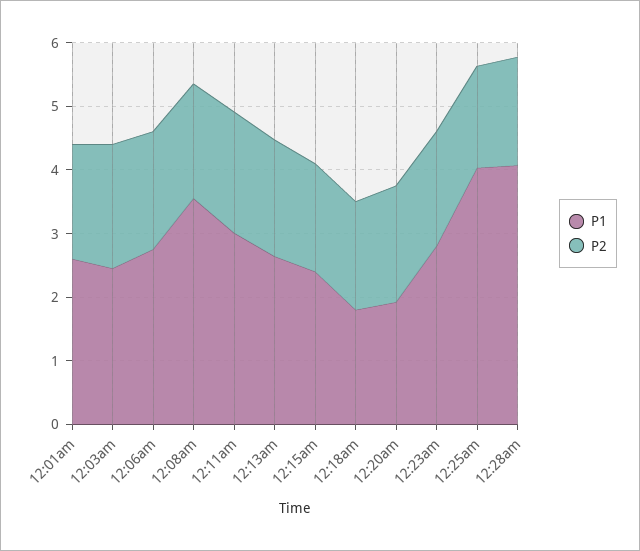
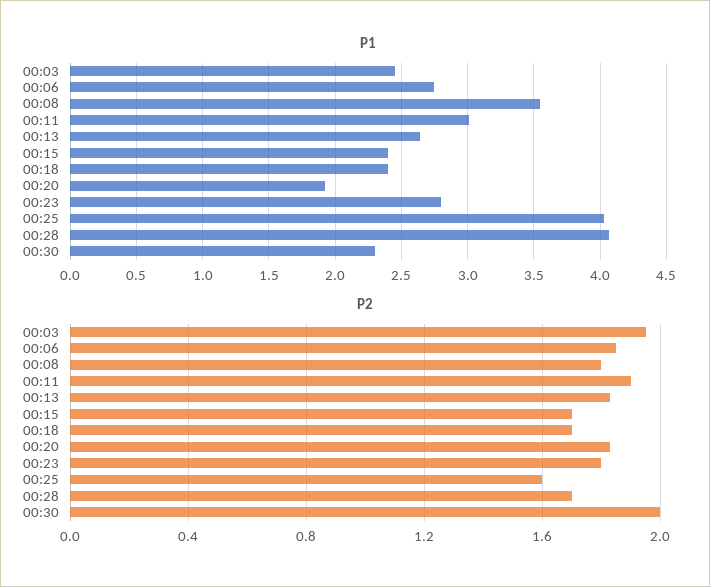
P1, 12:01am: 2.6 -> none
P2, 12:01am: 1.8 -> none
P1, 12:18am: 1.8 -> 2.4
P1, 00:30: none -> 2.3
P2, 00:30: none -> 2

